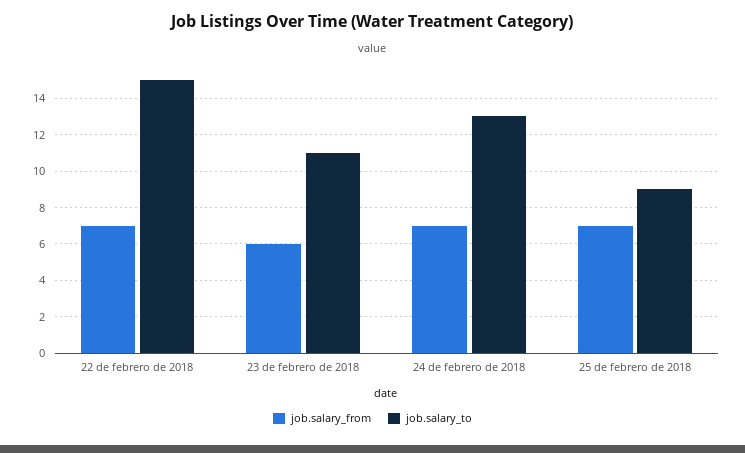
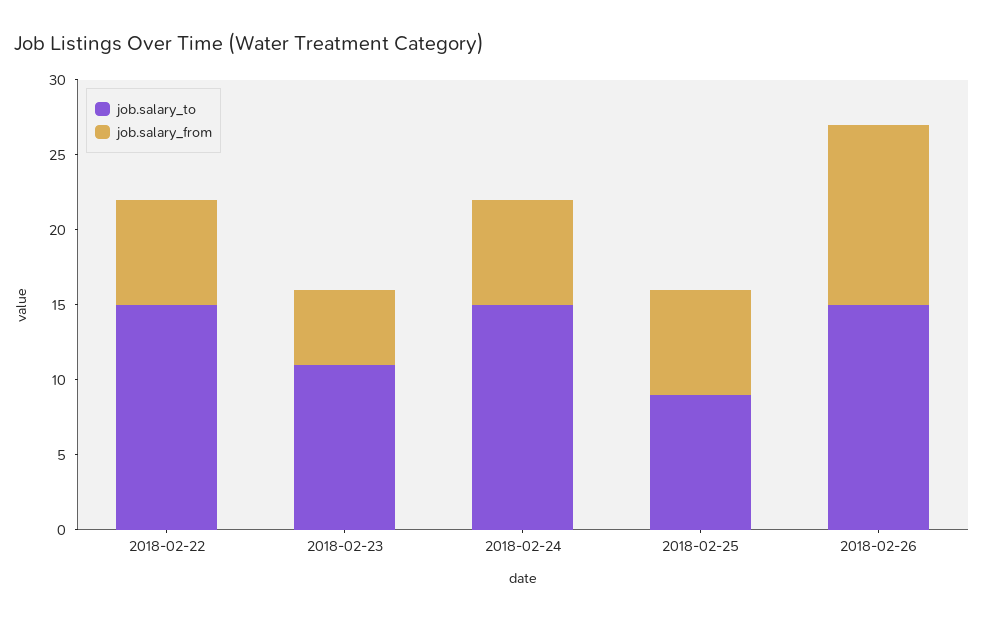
job.salary_from, 23 de febrero de 2018: 6 -> 5
job.salary_to, 24 de febrero de 2018: 13 -> 15
job.salary_to, 2018-02-26: none -> 15
job.salary_from, 2018-02-26: none -> 12

